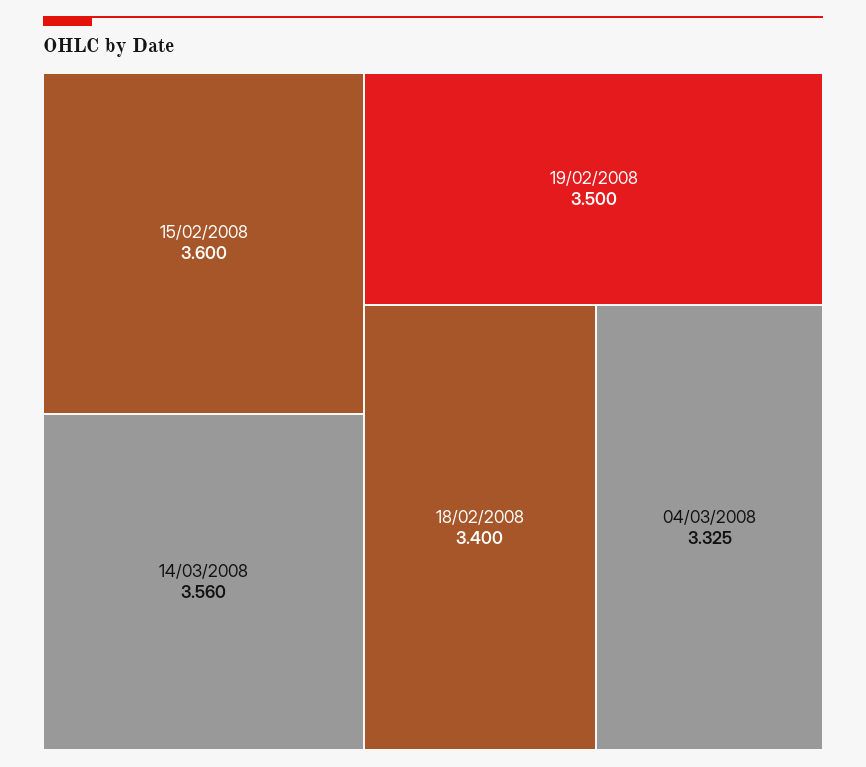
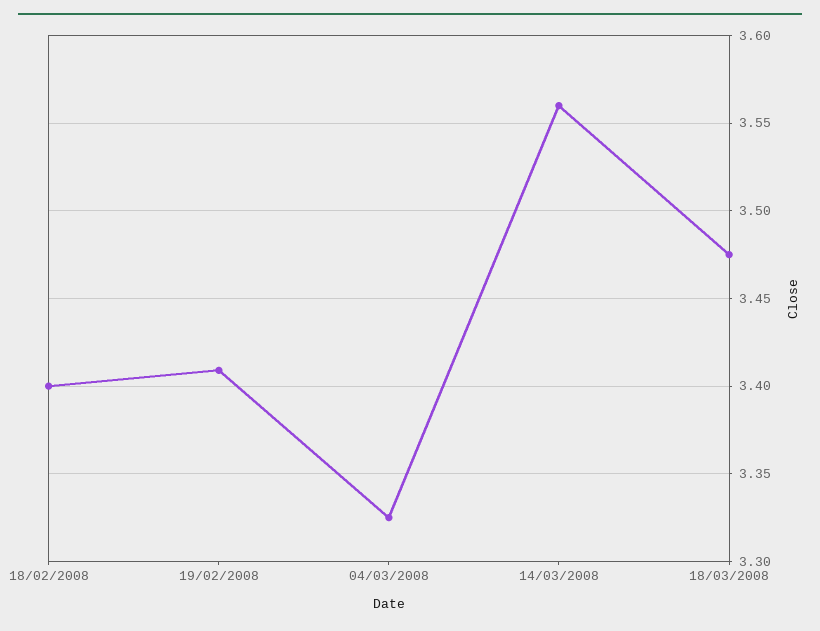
15/02/2008: 3.6 -> none
19/02/2008: 3.5 -> 3.41
18/03/2008: none -> 3.475

